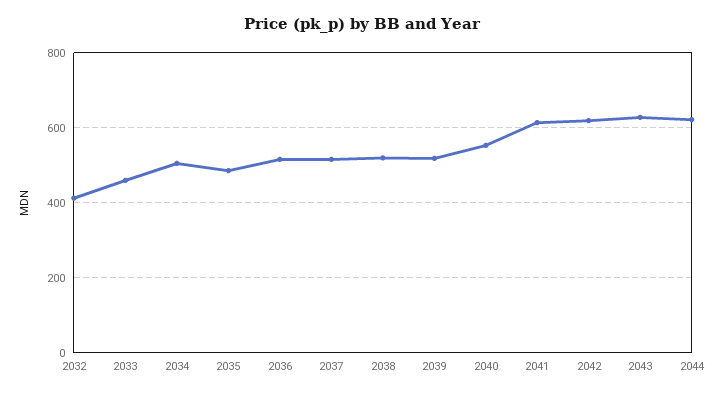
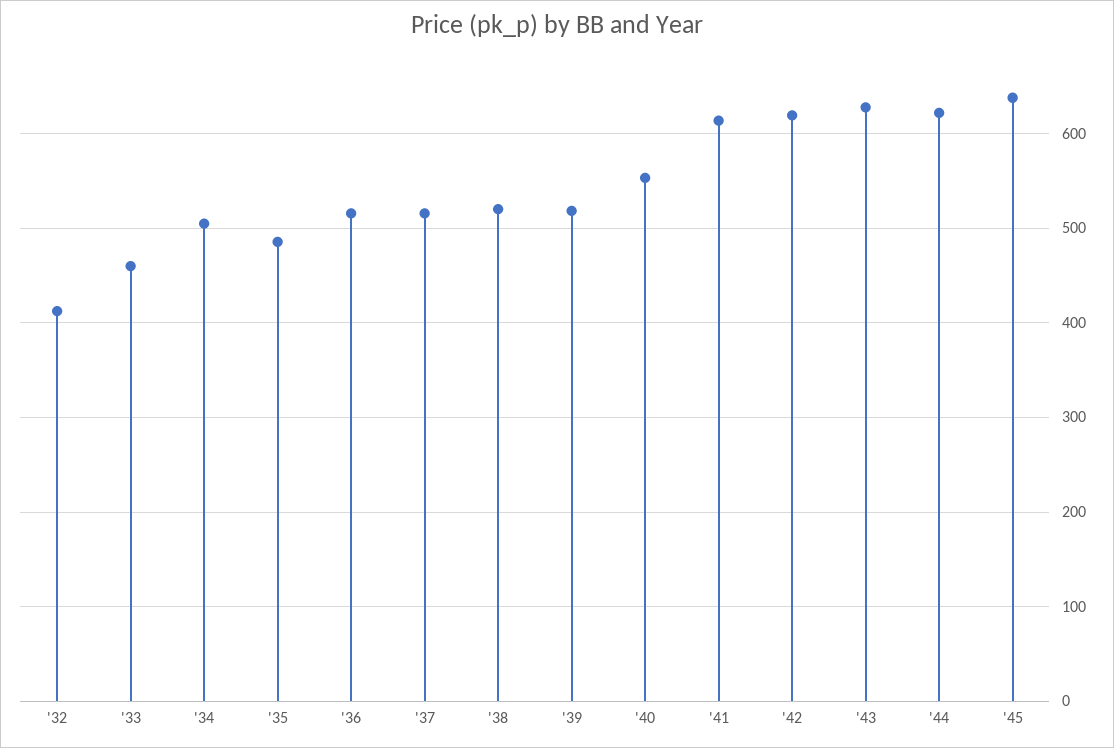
'45: none -> 640

